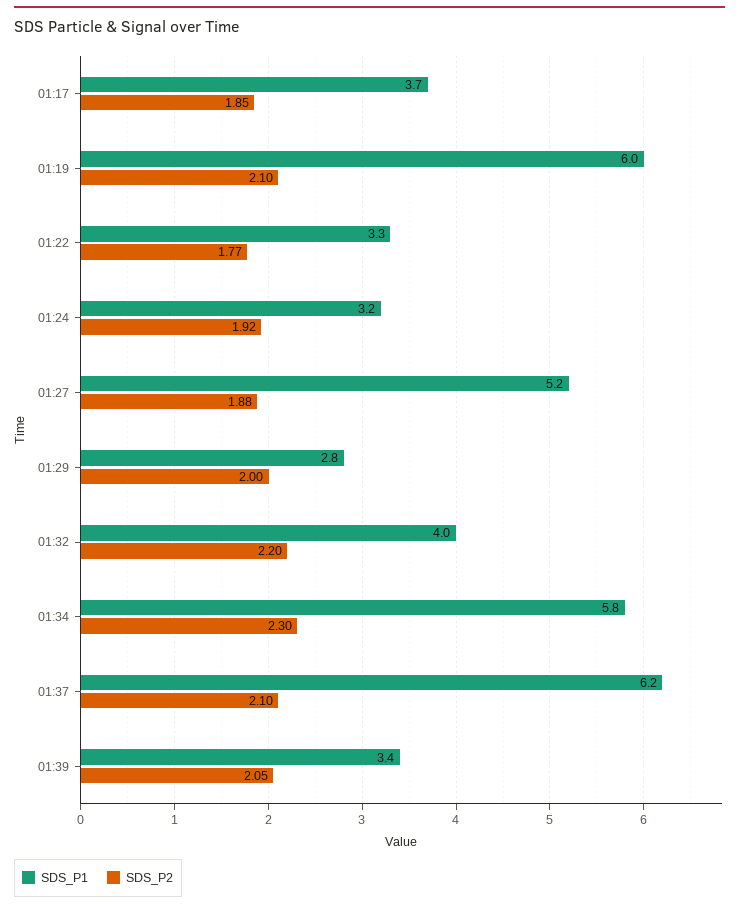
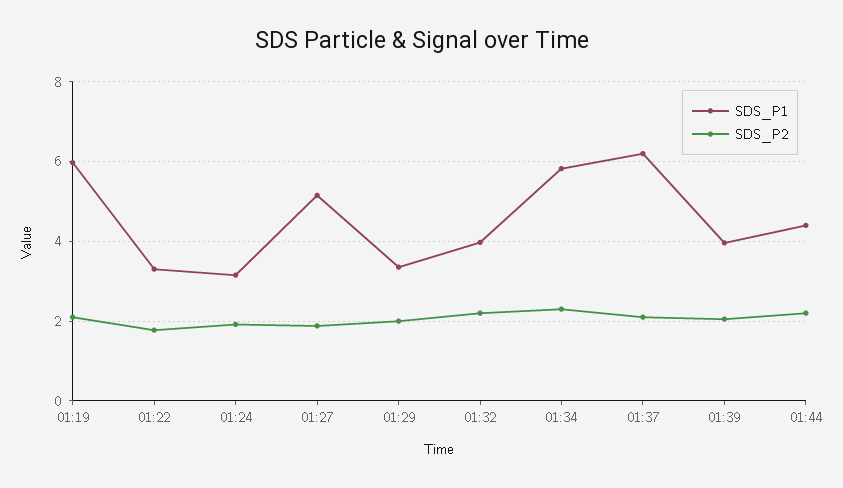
SDS_P1, 01:17: 3.7 -> none
SDS_P2, 01:17: 1.85 -> none
SDS_P1, 01:29: 2.8 -> 3.4
SDS_P1, 01:39: 3.4 -> 4
SDS_P1, 01:44: none -> 4.4
SDS_P2, 01:44: none -> 2.2

